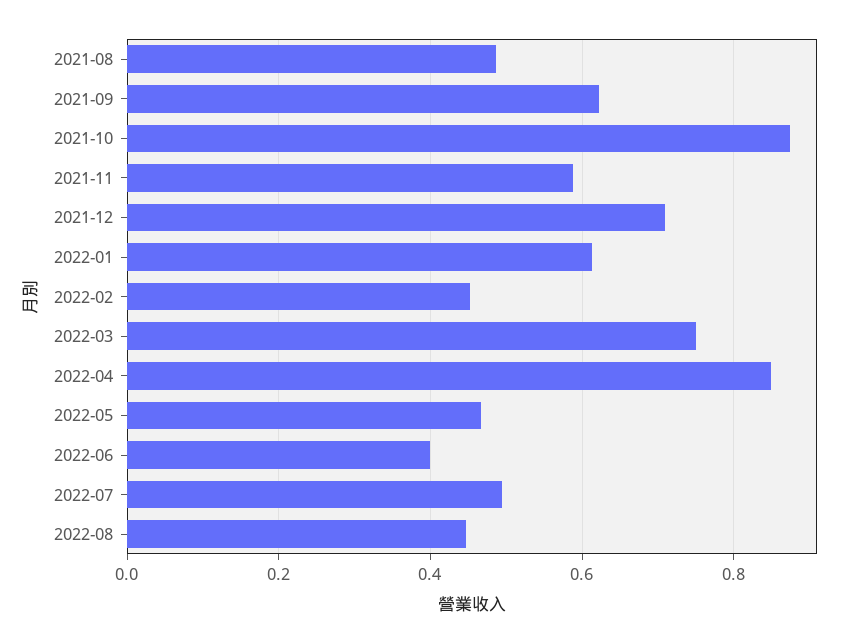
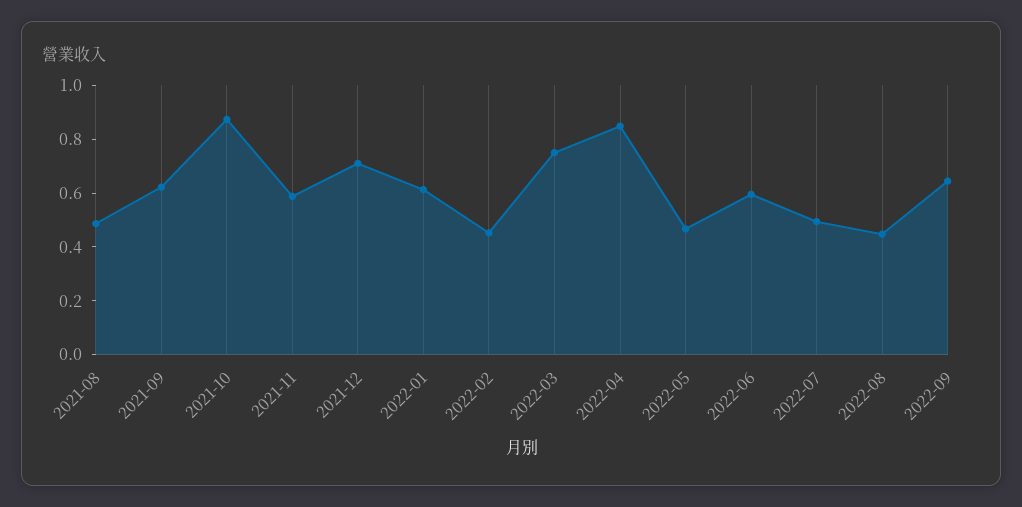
2022-06: 0.4 -> 0.6
2022-09: none -> 0.65

